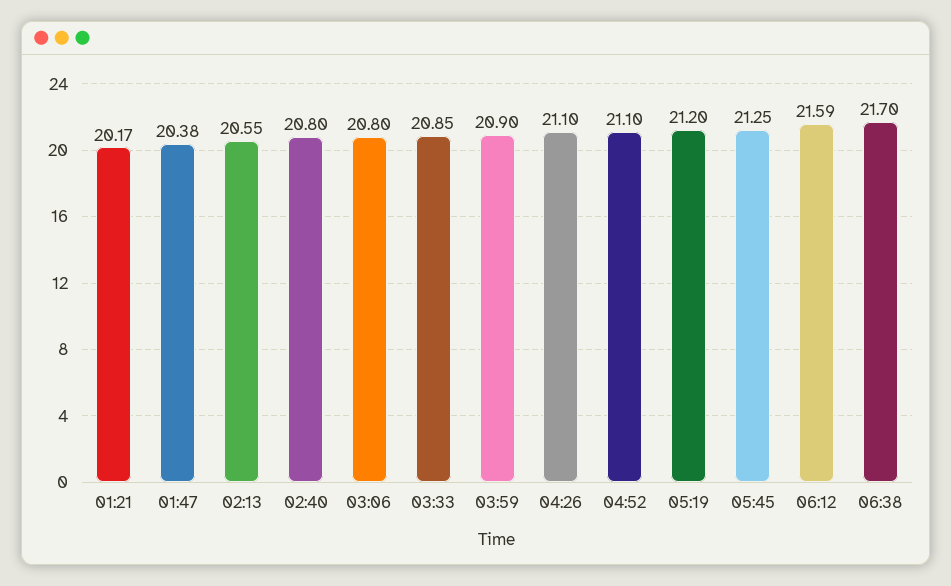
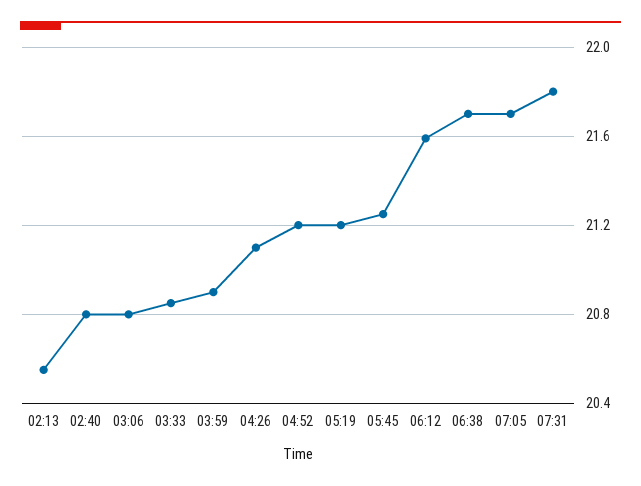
01:21: 20.17 -> none
01:47: 20.38 -> none
04:52: 21.1 -> 21.2
07:05: none -> 21.7
07:31: none -> 21.8

